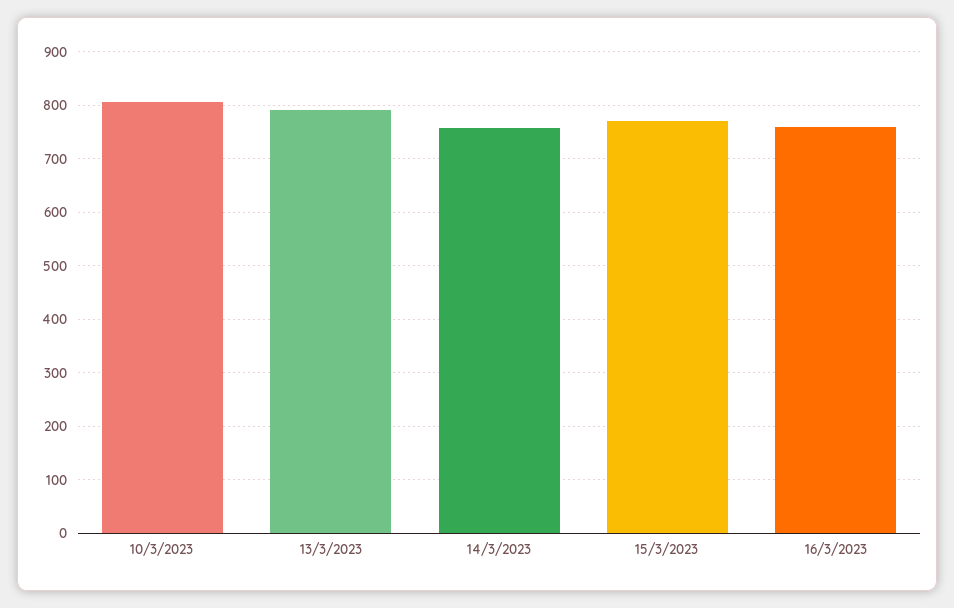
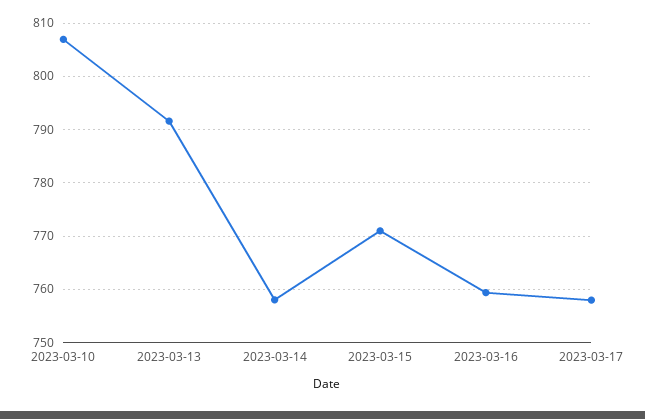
2023-03-17: none -> 758

